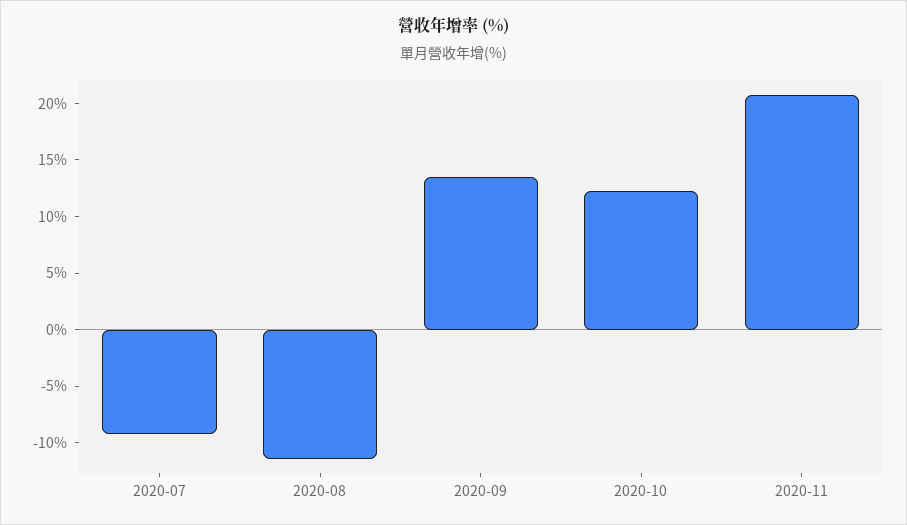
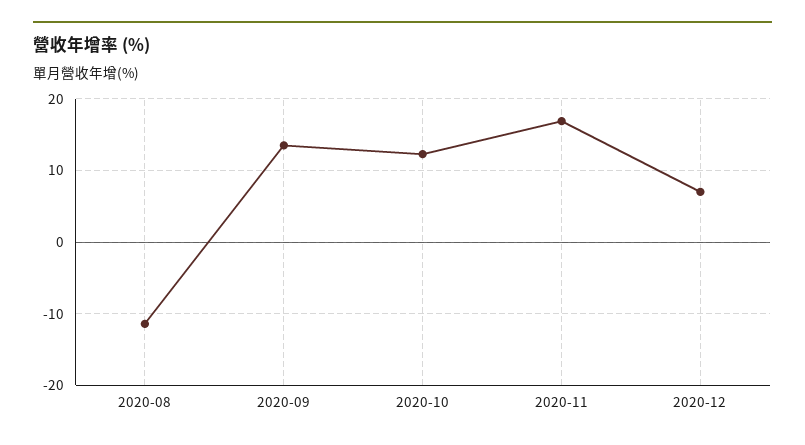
2020-07: -9 -> none
2020-11: 21 -> 17
2020-12: none -> 7

